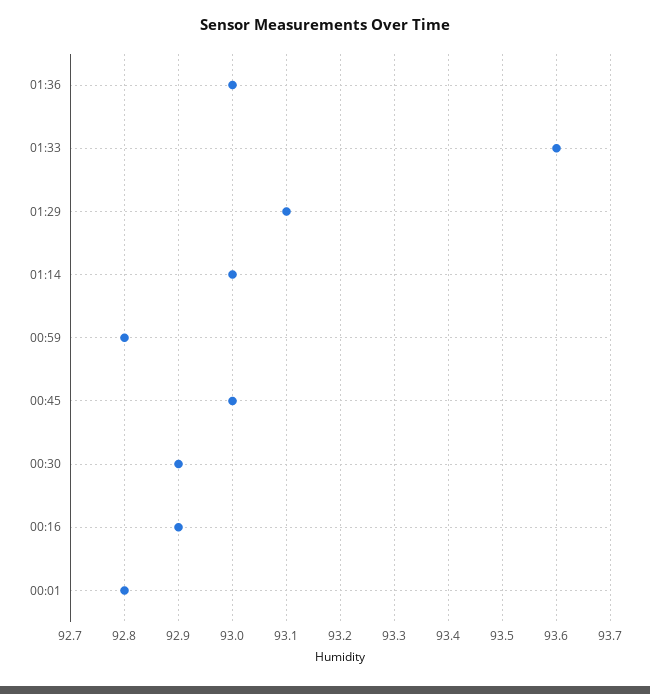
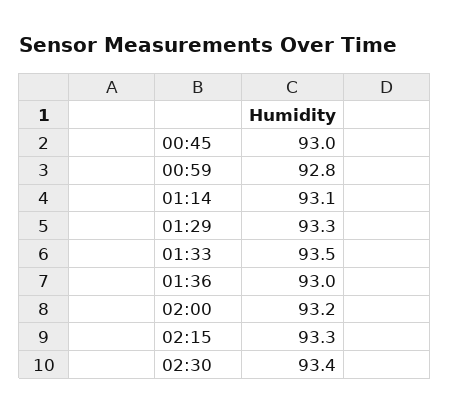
01:33: 93.6 -> 93.5
01:29: 93.1 -> 93.3
01:14: 93 -> 93.1
00:30: 92.9 -> none
00:16: 92.9 -> none
00:01: 92.8 -> none
02:00: none -> 93.2
02:15: none -> 93.3
02:30: none -> 93.4

